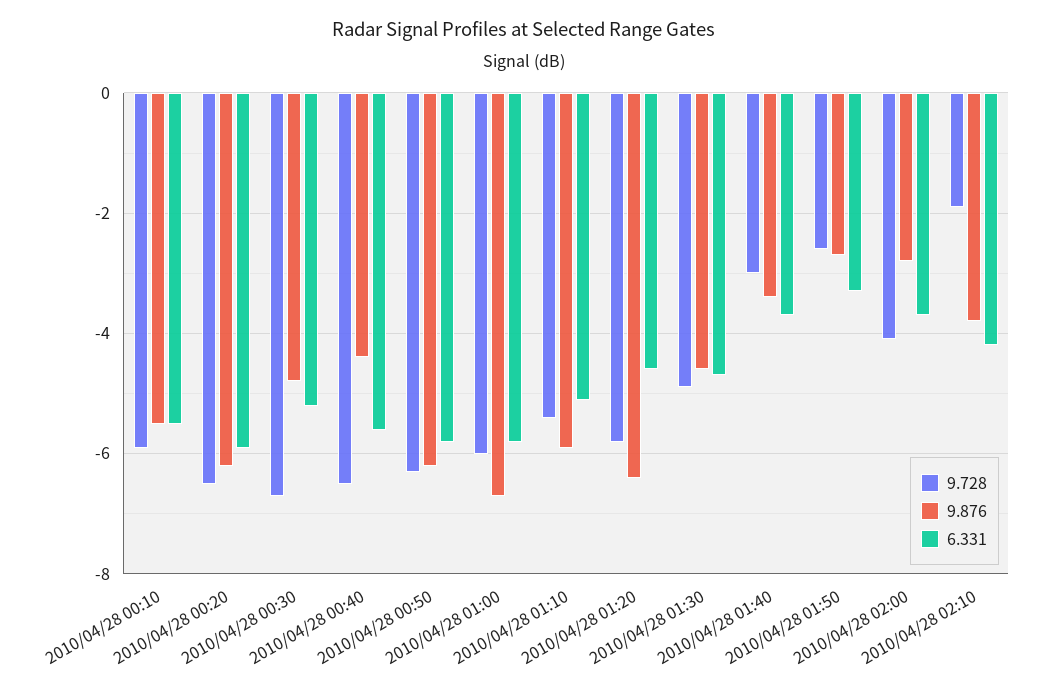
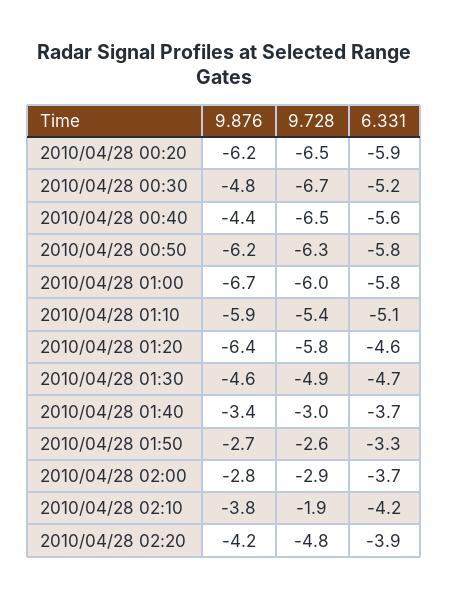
9.728, 2010/04/28 00:10: -6 -> none
9.876, 2010/04/28 00:10: -5.5 -> none
6.331, 2010/04/28 00:10: -5.5 -> none
9.728, 2010/04/28 02:00: -4 -> -2.9
9.876, 2010/04/28 02:20: none -> -4.2
9.728, 2010/04/28 02:20: none -> -4.8
6.331, 2010/04/28 02:20: none -> -3.9

